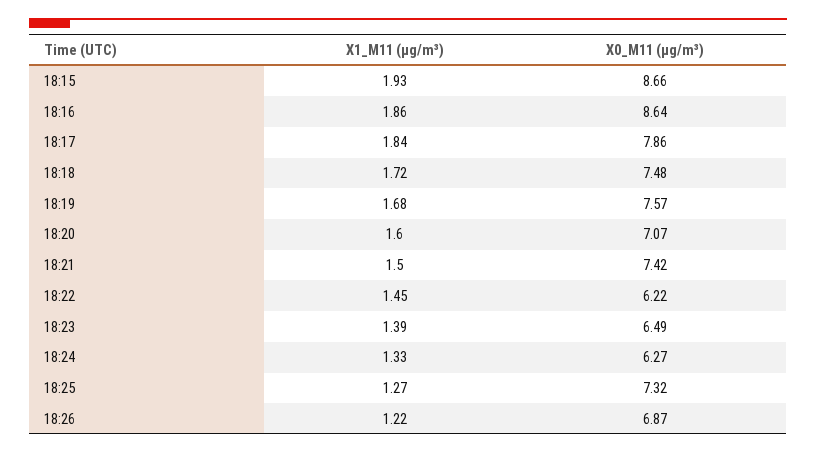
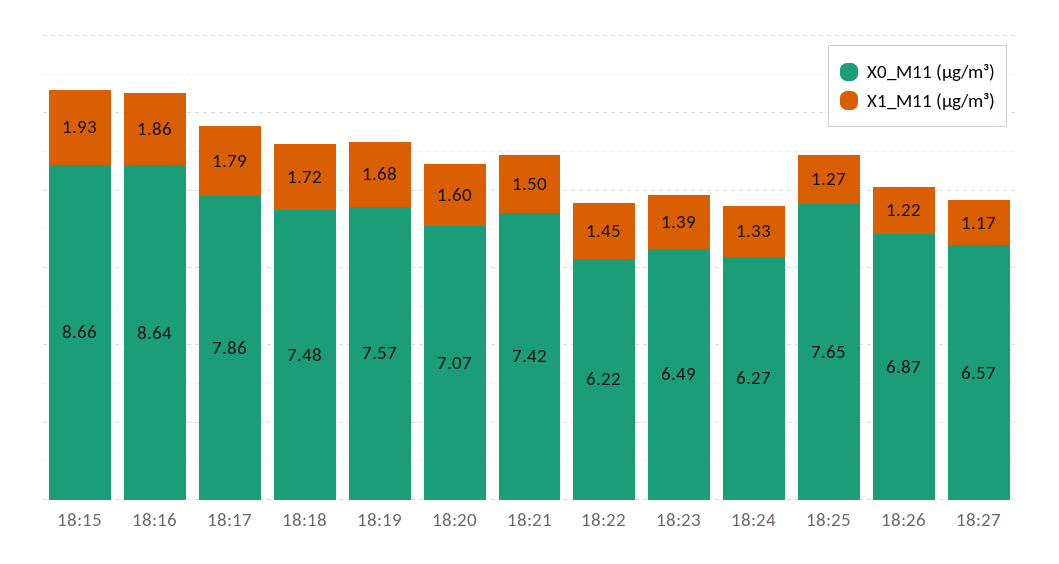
X1_M11 (μg/m³), 18:17: 1.84 -> 1.79
X0_M11 (μg/m³), 18:25: 7.32 -> 7.65
X0_M11 (μg/m³), 18:27: none -> 6.57
X1_M11 (μg/m³), 18:27: none -> 1.17

